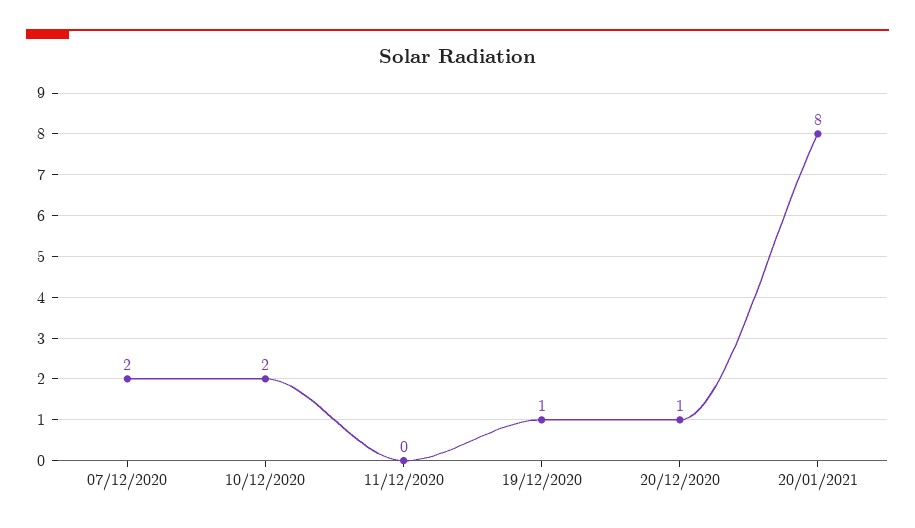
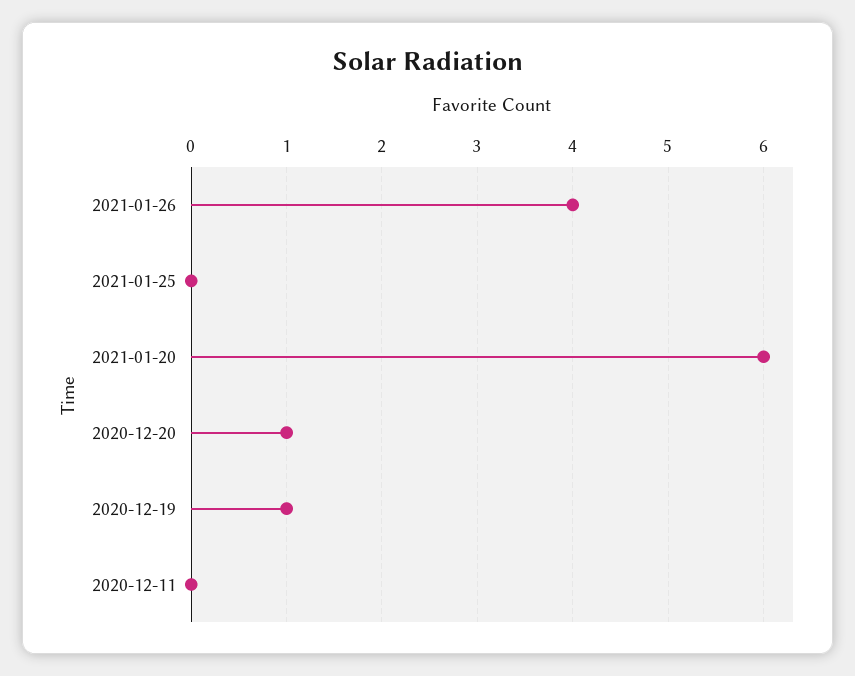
07/12/2020: 2 -> none
10/12/2020: 2 -> none
20/01/2021: 8 -> 6
2021-01-26: none -> 4
2021-01-25: none -> 0

